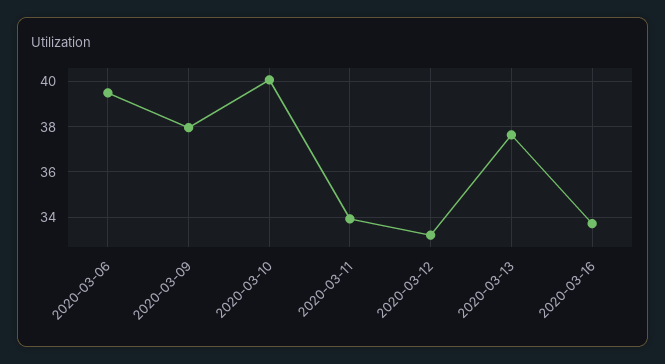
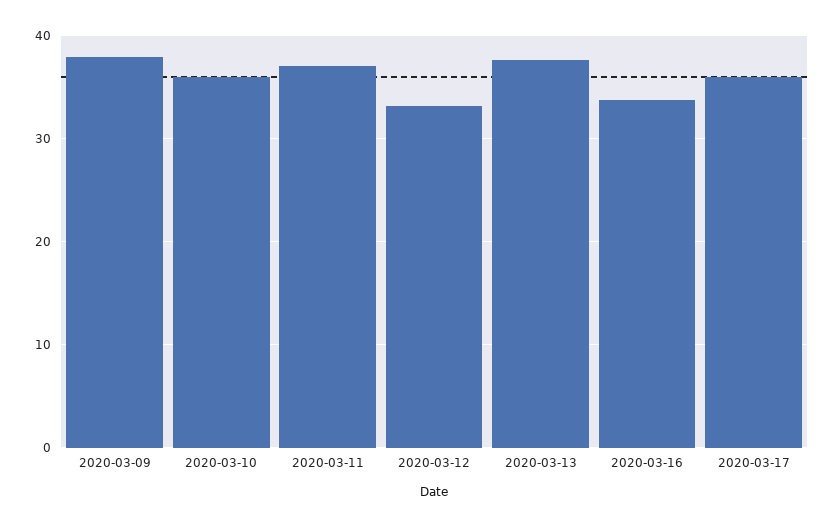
2020-03-06: 39.5 -> none
2020-03-10: 40 -> 36
2020-03-11: 34 -> 37
2020-03-17: none -> 36

